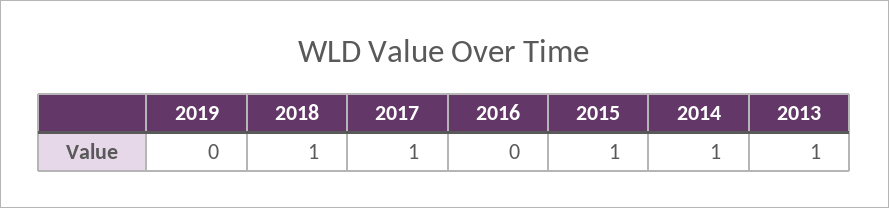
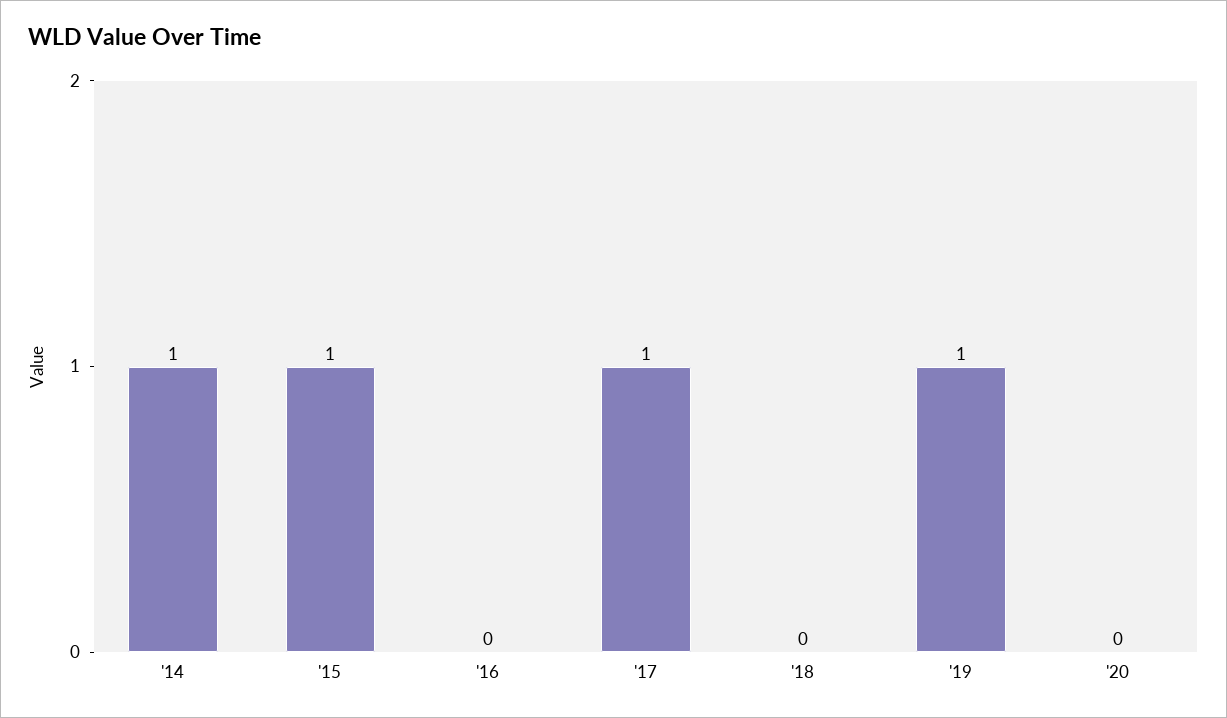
2019: 0 -> 1
2018: 1 -> 0
2013: 1 -> none
'20: none -> 0

